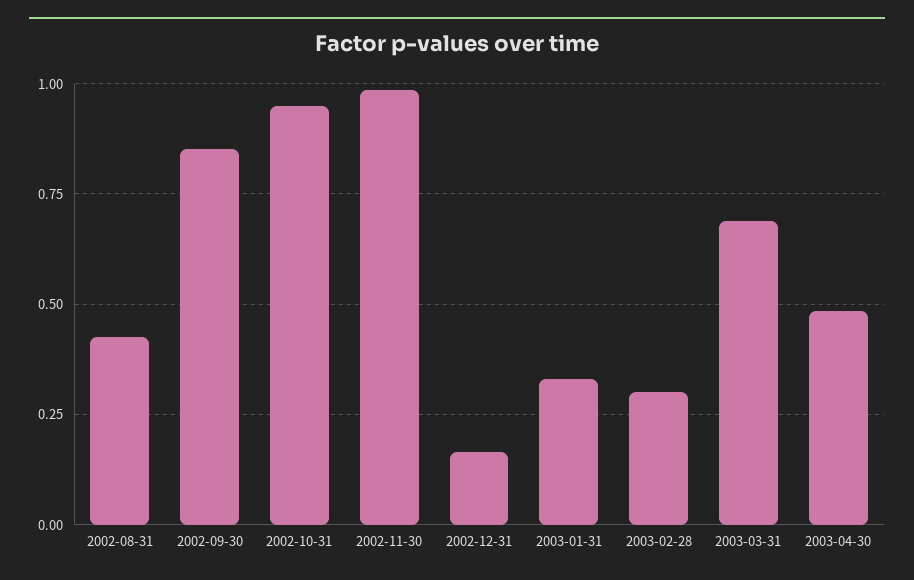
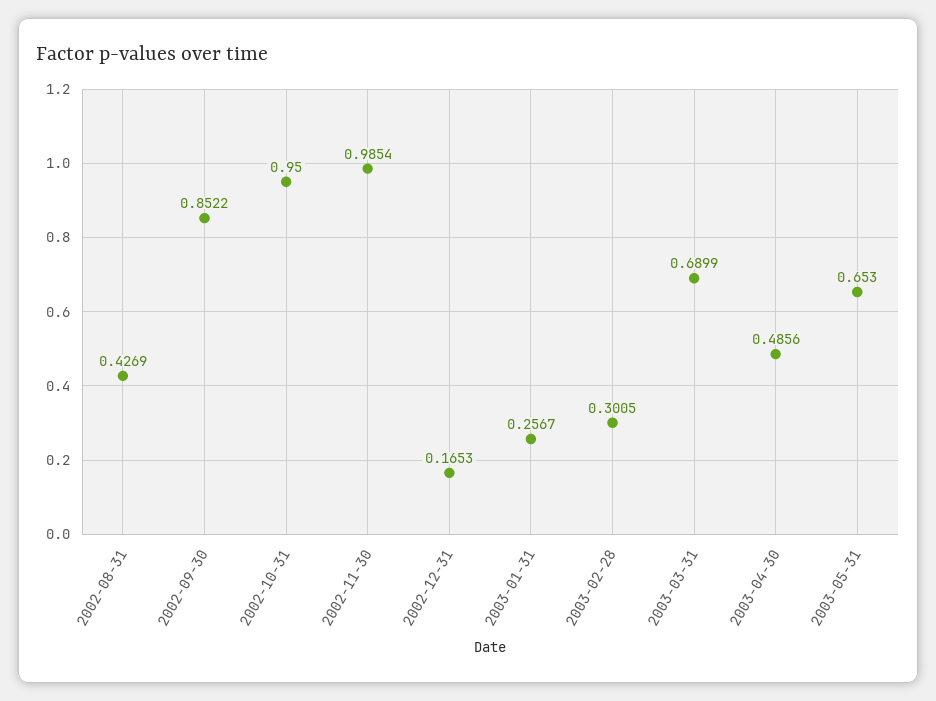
2003-01-31: 0.325 -> 0.2567
2003-05-31: none -> 0.653

